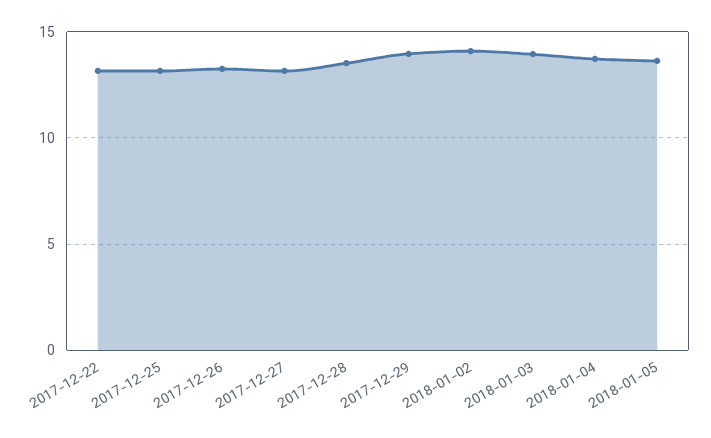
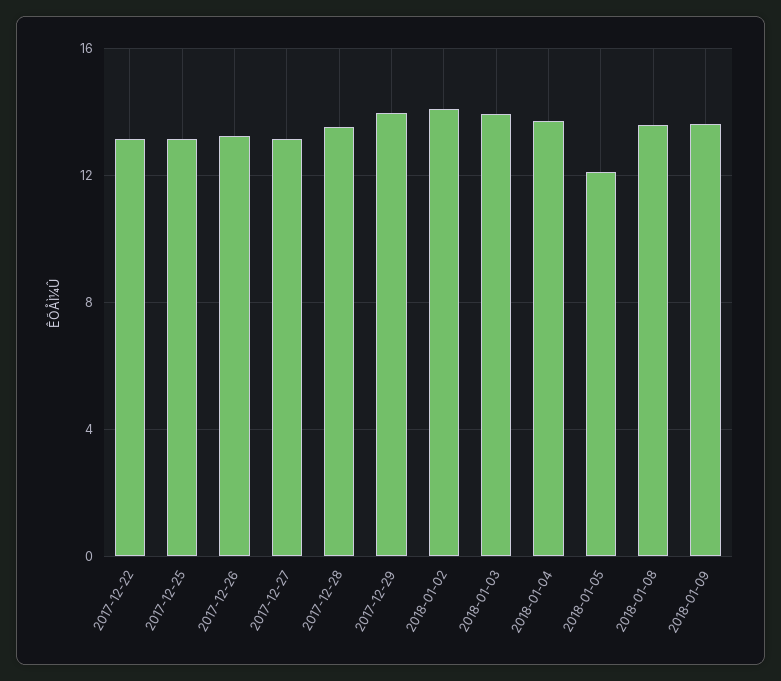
2018-01-05: 13.5 -> 12
2018-01-08: none -> 13.5
2018-01-09: none -> 13.5

